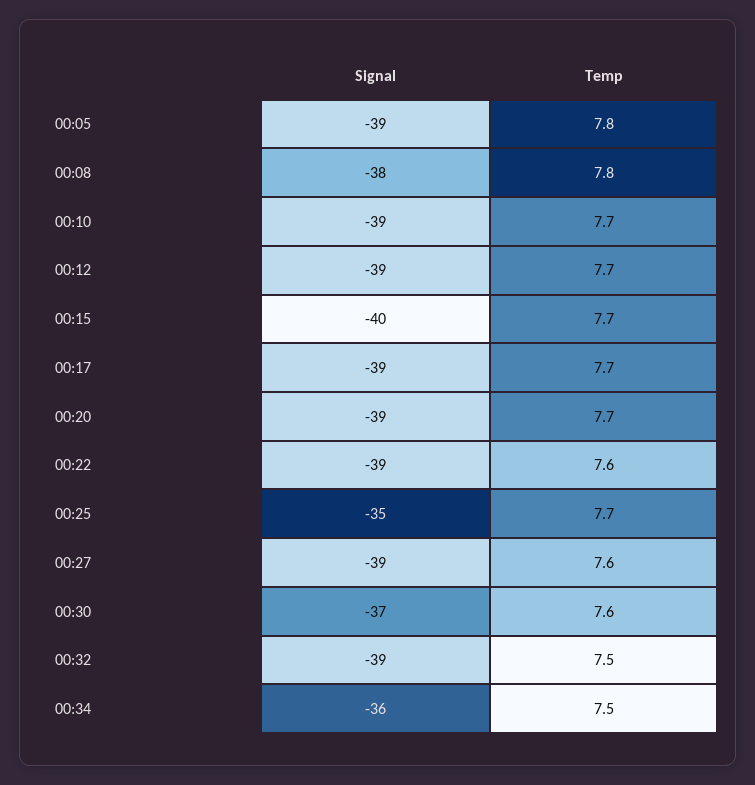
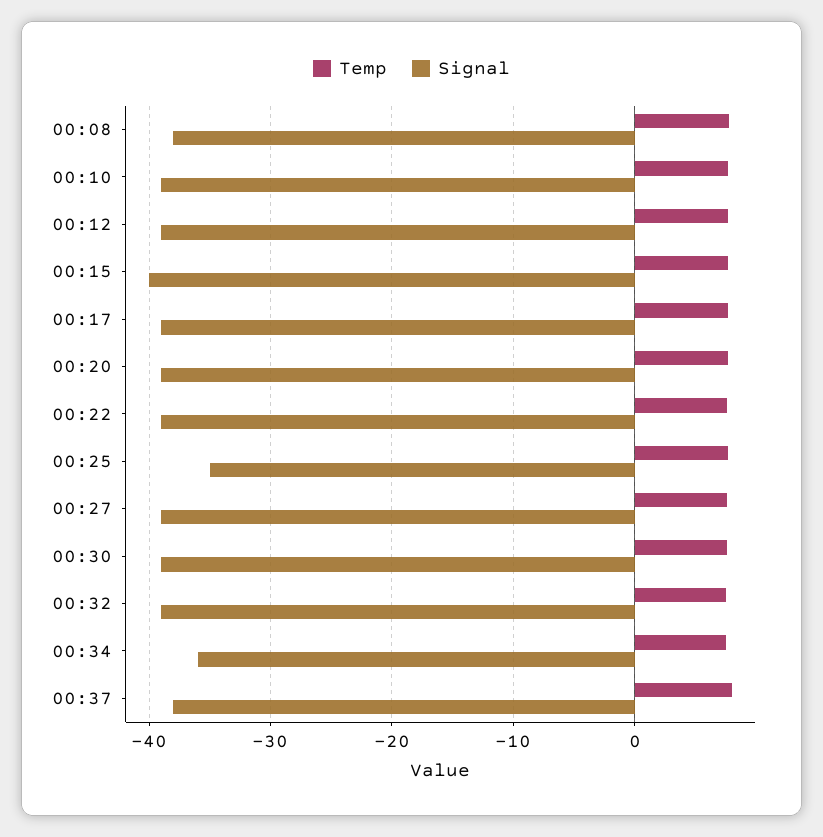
Signal, 00:05: -39 -> none
Temp, 00:05: 7.8 -> none
Signal, 00:30: -37 -> -39
Temp, 00:37: none -> 8
Signal, 00:37: none -> -38

